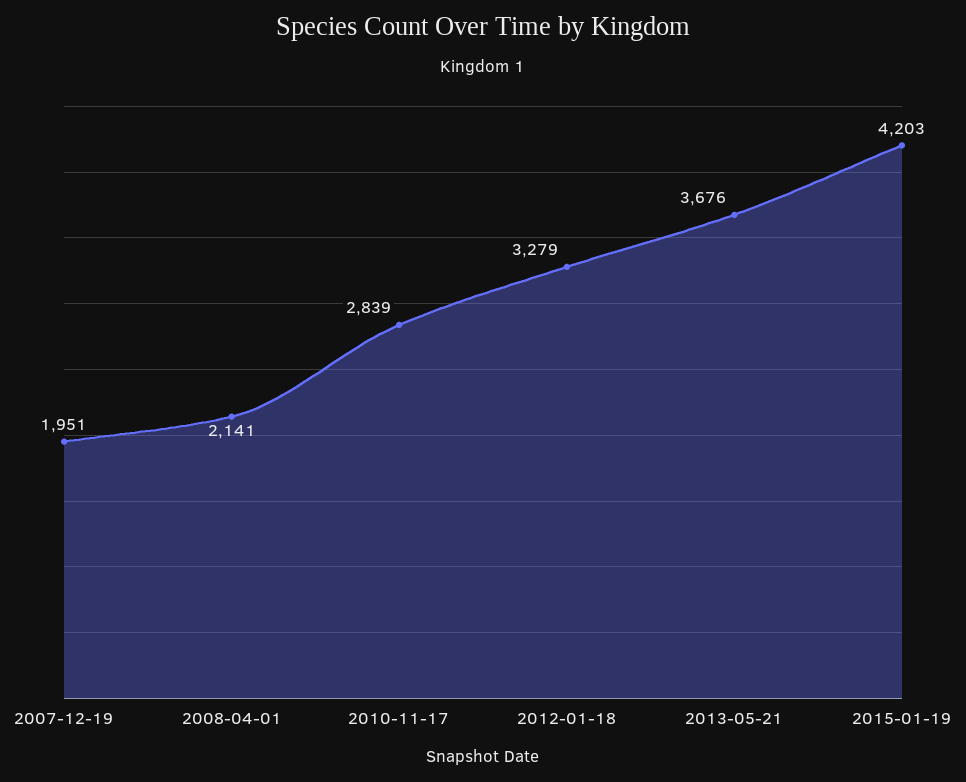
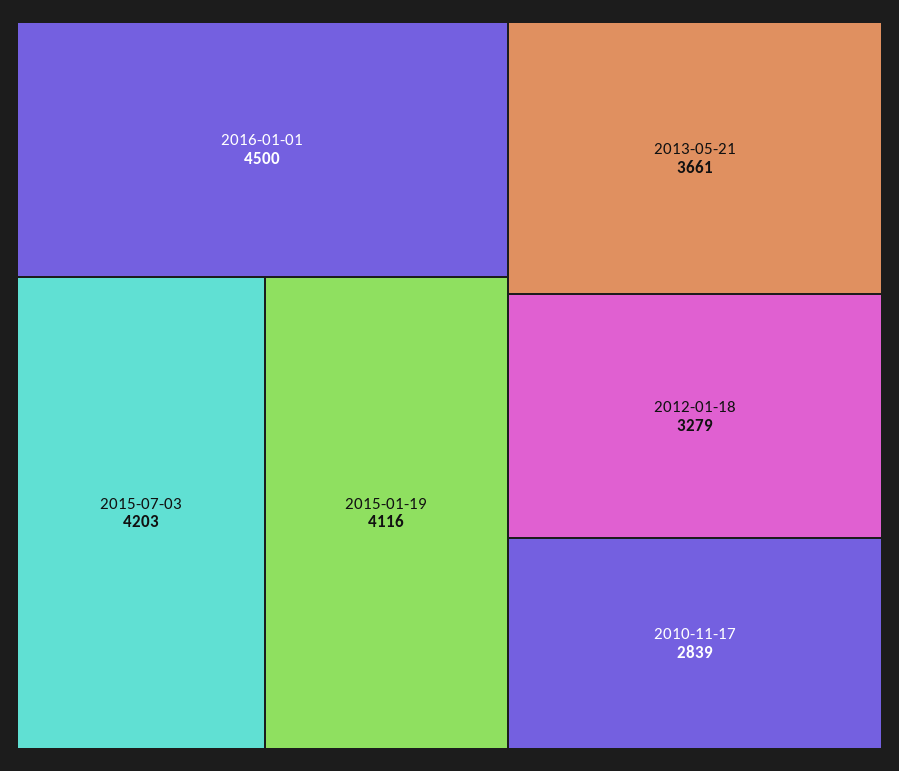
2007-12-19: 1951 -> none
2008-04-01: 2141 -> none
2013-05-21: 3676 -> 3661
2015-01-19: 4203 -> 4116
2016-01-01: none -> 4500
2015-07-03: none -> 4203

